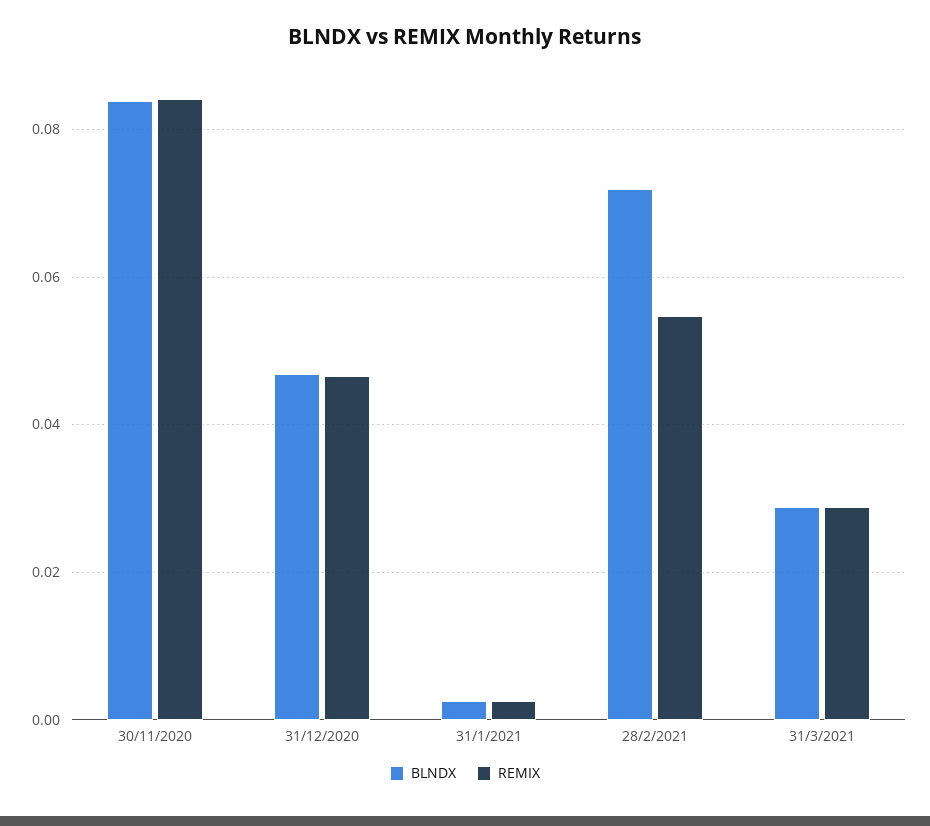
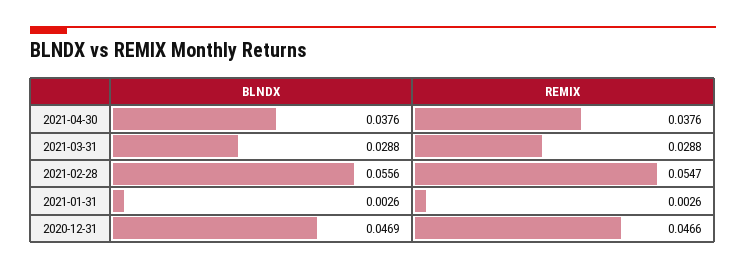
BLNDX, 30/11/2020: 0.084 -> none
REMIX, 30/11/2020: 0.084 -> none
BLNDX, 28/2/2021: 0.072 -> 0.0556
BLNDX, 2021-04-30: none -> 0.0376
REMIX, 2021-04-30: none -> 0.0376

